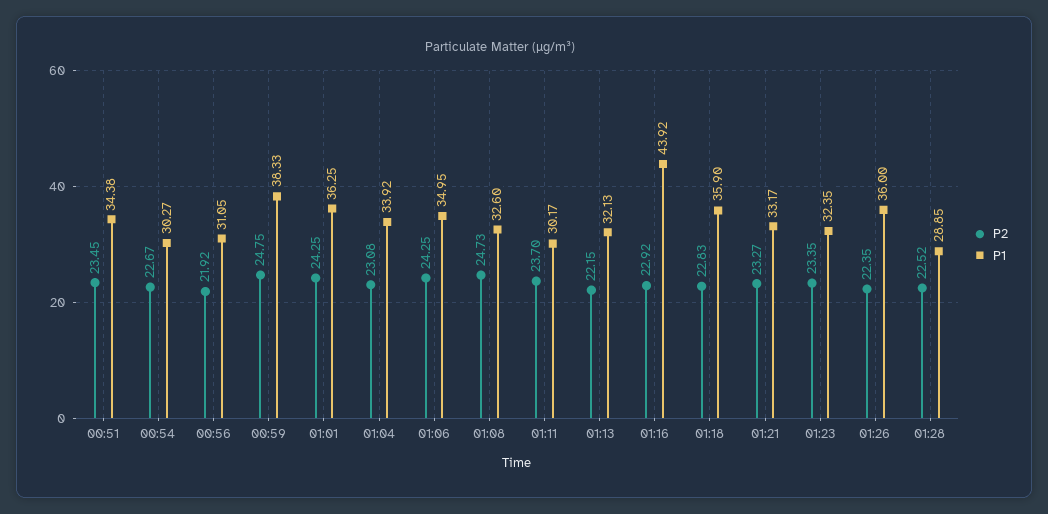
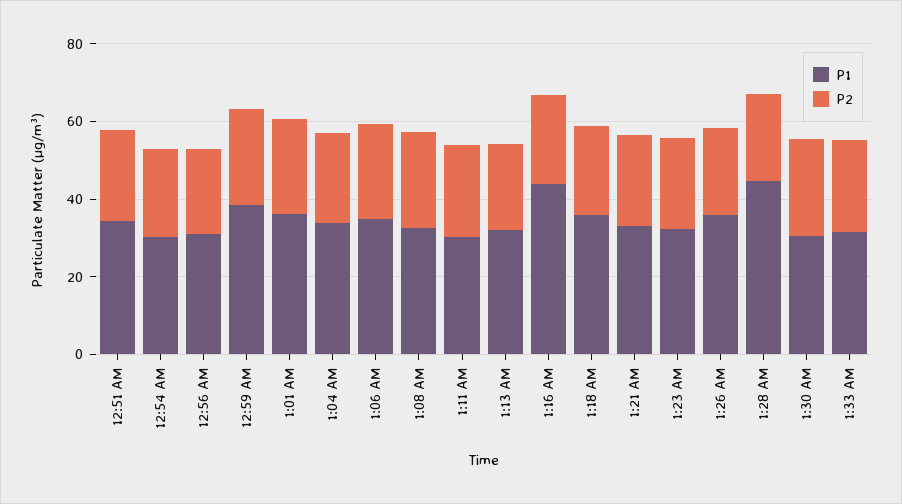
P1, 01:28: 28.85 -> 45
P1, 1:30 AM: none -> 30
P2, 1:30 AM: none -> 25
P1, 1:33 AM: none -> 30
P2, 1:33 AM: none -> 25

